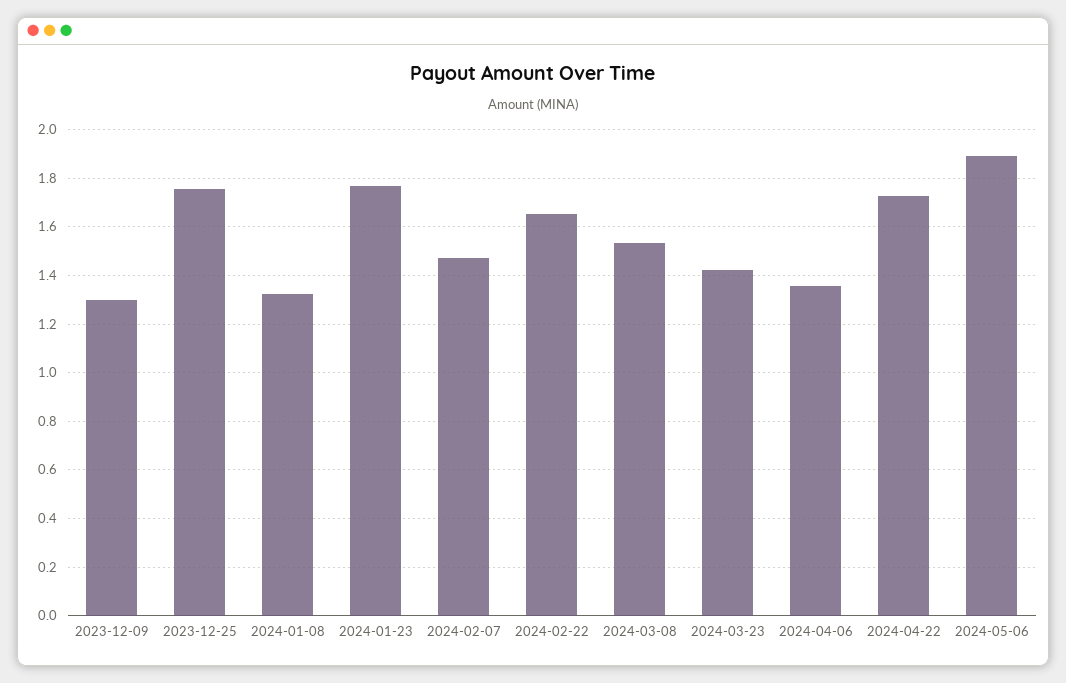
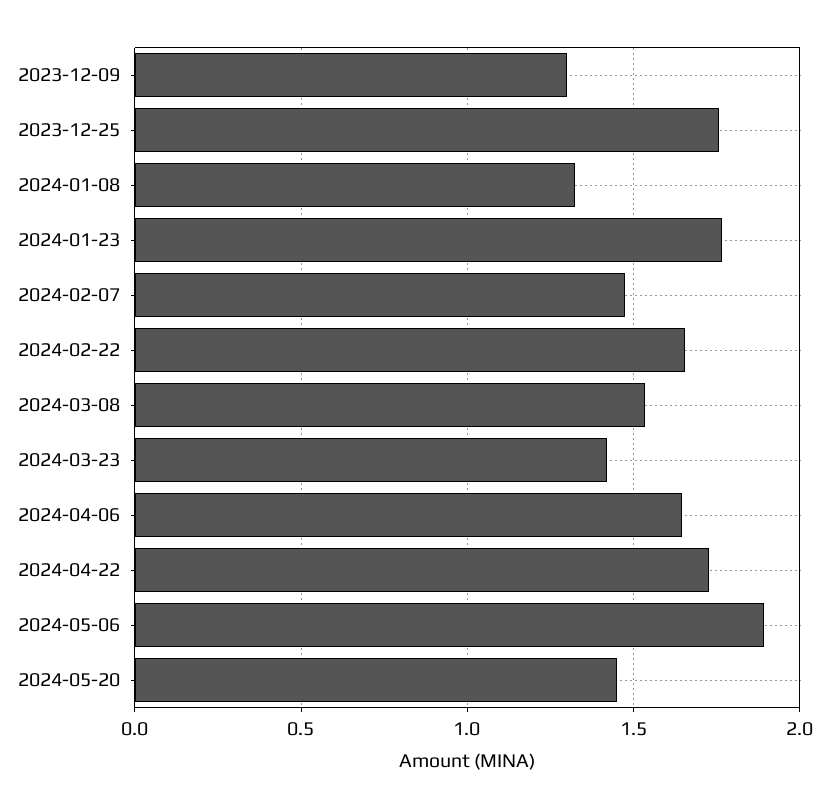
2024-04-06: 1.35 -> 1.65
2024-05-20: none -> 1.45

